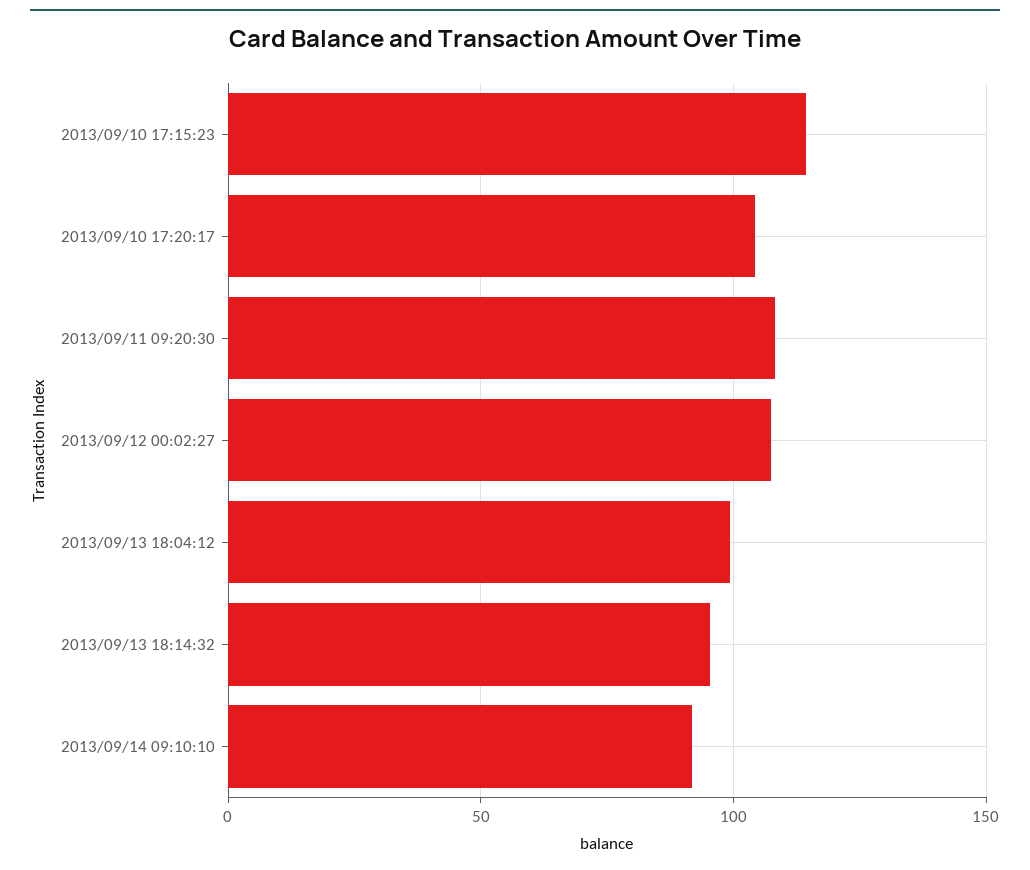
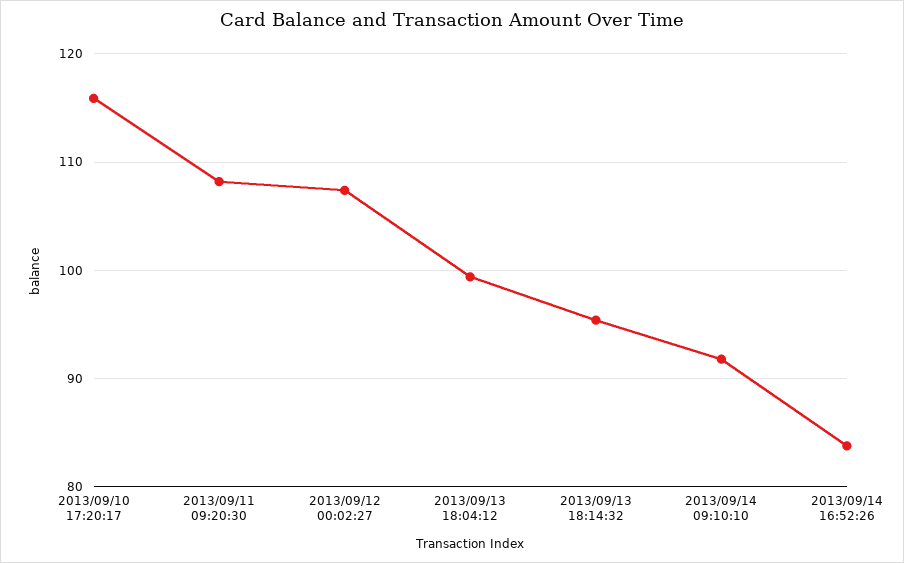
2013/09/10 17:15:23: 115 -> none
2013/09/10 17:20:17: 105 -> 116
2013/09/14 16:52:26: none -> 84

